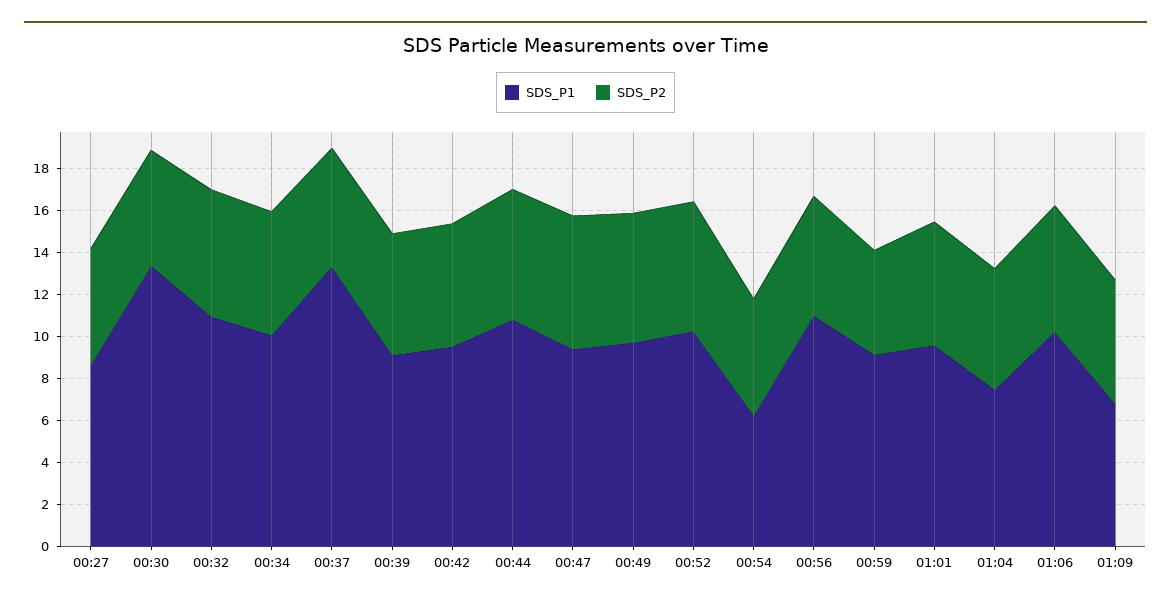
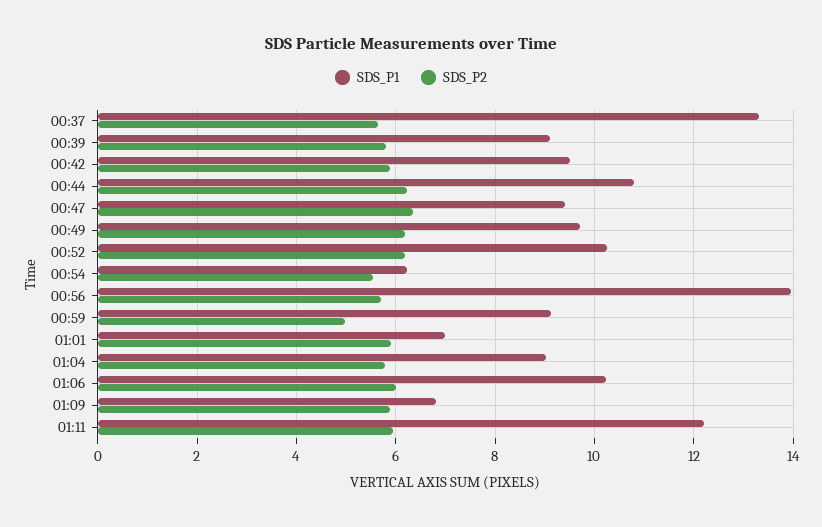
SDS_P1, 00:27: 8.5 -> none
SDS_P2, 00:27: 5.5 -> none
SDS_P1, 00:30: 13.5 -> none
SDS_P2, 00:30: 5.5 -> none
SDS_P1, 00:32: 11 -> none
SDS_P2, 00:32: 6 -> none
SDS_P1, 00:34: 10 -> none
SDS_P2, 00:34: 6 -> none
SDS_P1, 00:56: 11 -> 14
SDS_P1, 01:01: 9.5 -> 7
SDS_P1, 01:04: 7.5 -> 9
SDS_P1, 01:11: none -> 12.2
SDS_P2, 01:11: none -> 6

